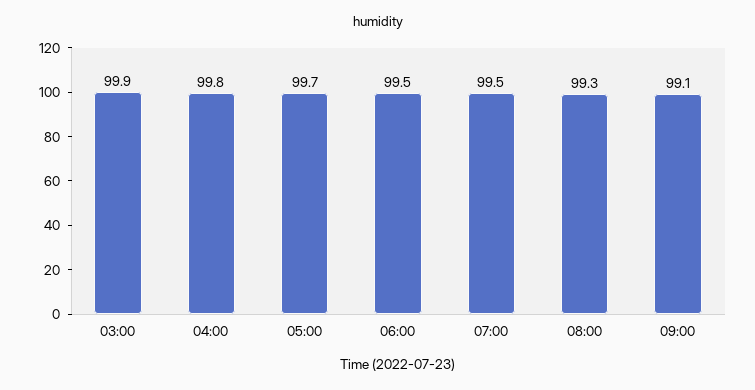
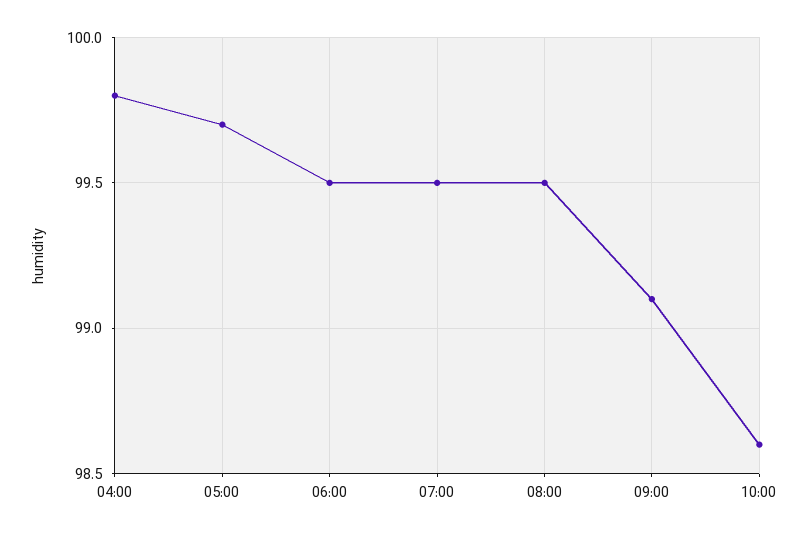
03:00: 99.9 -> none
08:00: 99.3 -> 99.5
10:00: none -> 98.6

